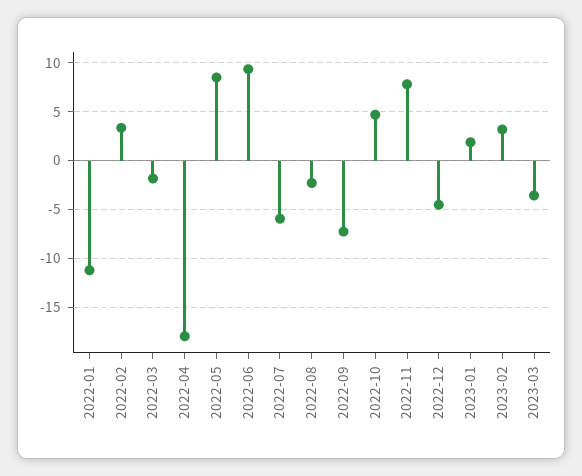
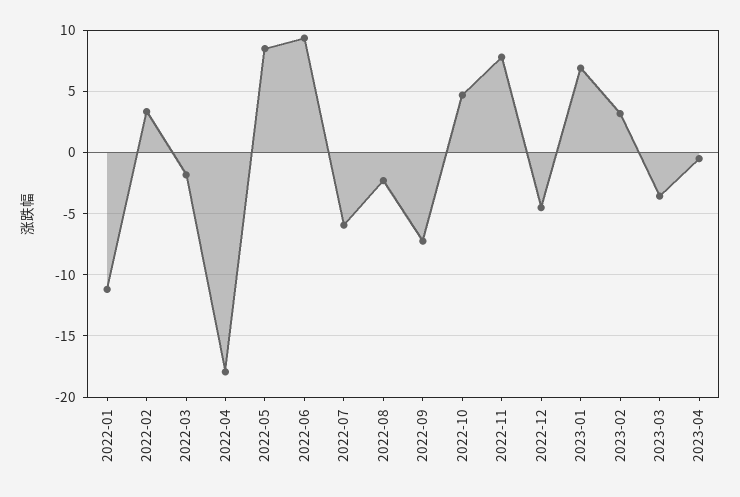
2023-01: 2 -> 7
2023-04: none -> -0.5

